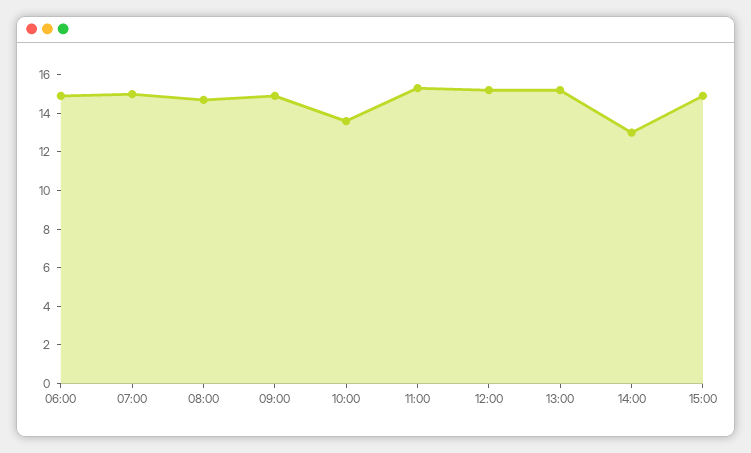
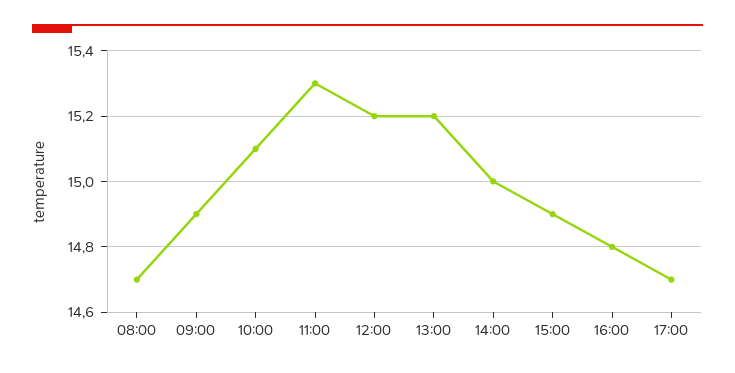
06:00: 15 -> none
07:00: 15 -> none
10:00: 13.5 -> 15.1
14:00: 13 -> 15
16:00: none -> 14.8
17:00: none -> 14.7

